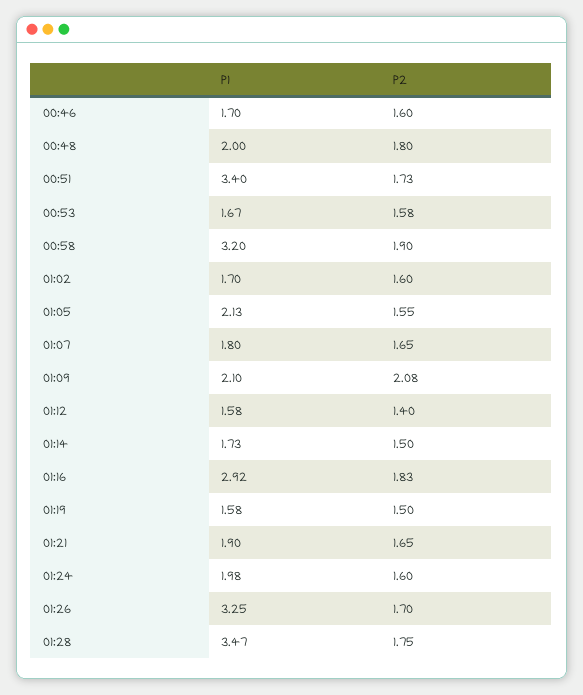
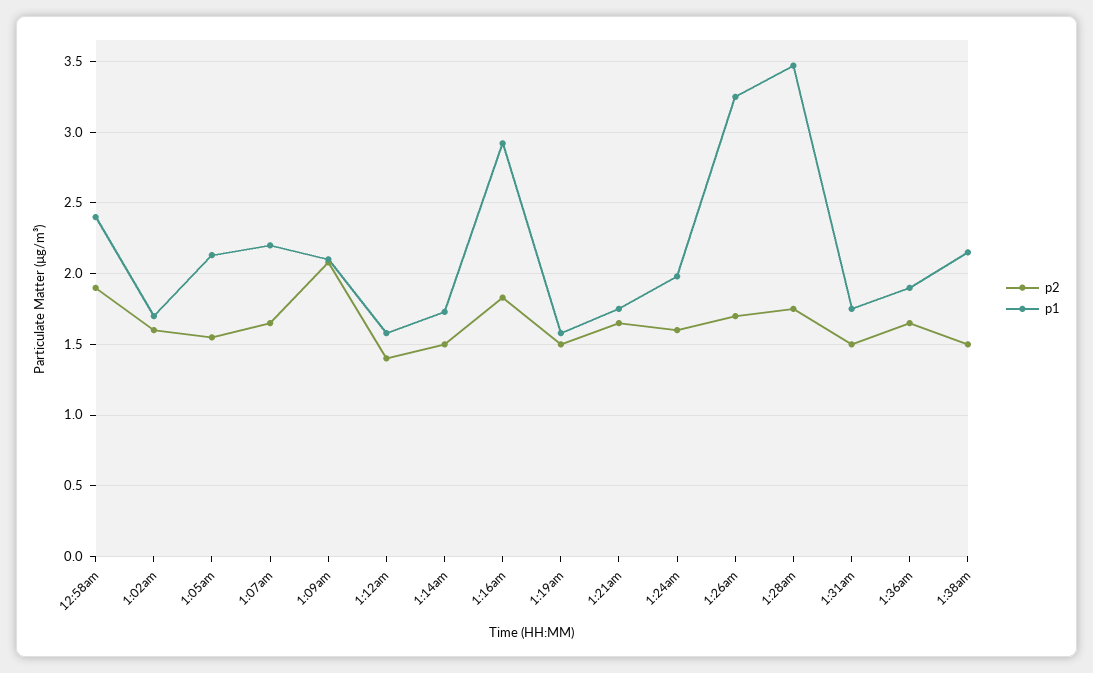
P1, 00:46: 1.7 -> none
P2, 00:46: 1.6 -> none
P1, 00:48: 2 -> none
P2, 00:48: 1.8 -> none
P1, 00:51: 3.4 -> none
P2, 00:51: 1.73 -> none
P1, 00:53: 1.67 -> none
P2, 00:53: 1.58 -> none
P1, 00:58: 3.2 -> 2.4
P1, 01:07: 1.8 -> 2.2
P1, 01:21: 1.9 -> 1.75
P2, 1:31am: none -> 1.5
P1, 1:31am: none -> 1.75
P2, 1:36am: none -> 1.65
P1, 1:36am: none -> 1.9
P2, 1:38am: none -> 1.5
P1, 1:38am: none -> 2.15

